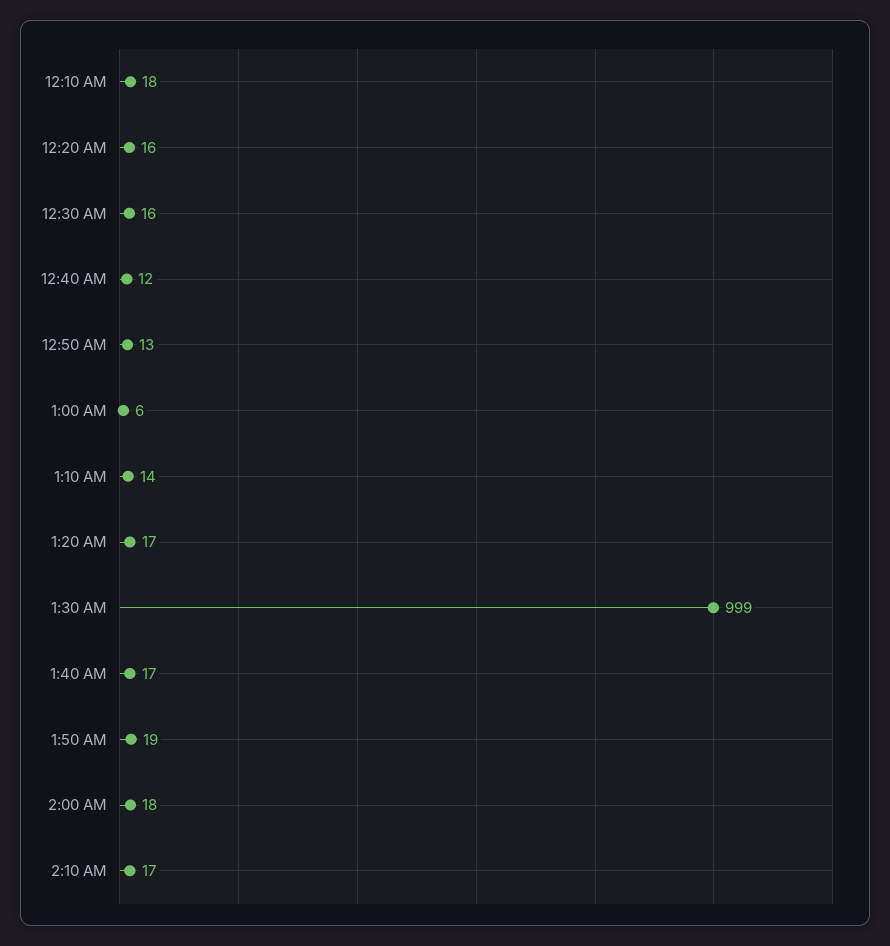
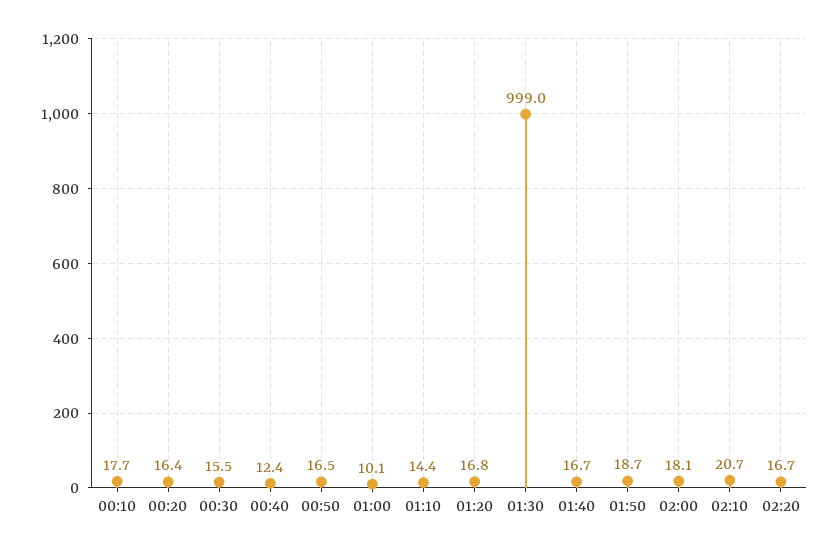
12:50 AM: 13 -> 16.5
1:00 AM: 6 -> 10.1
2:10 AM: 17 -> 20.7
02:20: none -> 16.7

